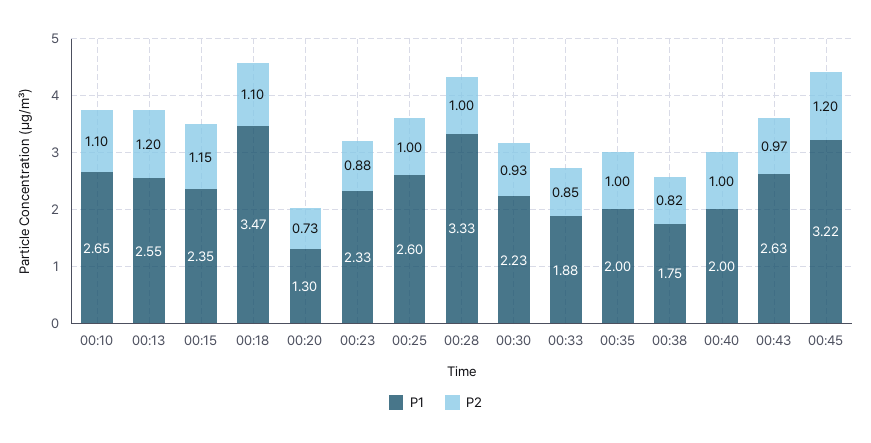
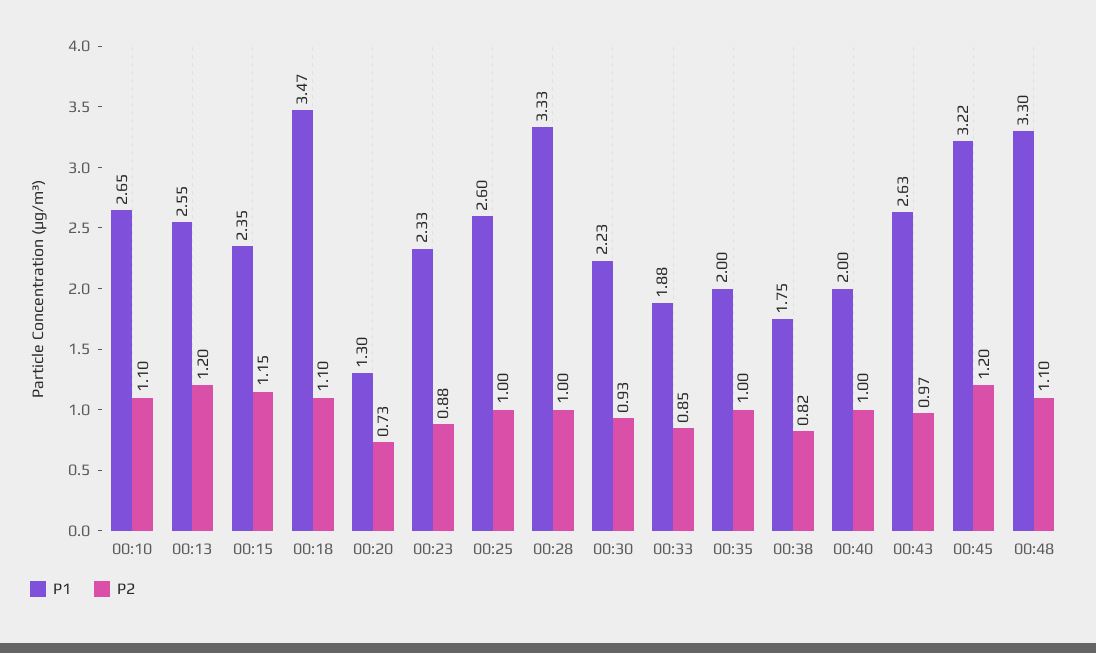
P1, 00:48: none -> 3.3
P2, 00:48: none -> 1.1

